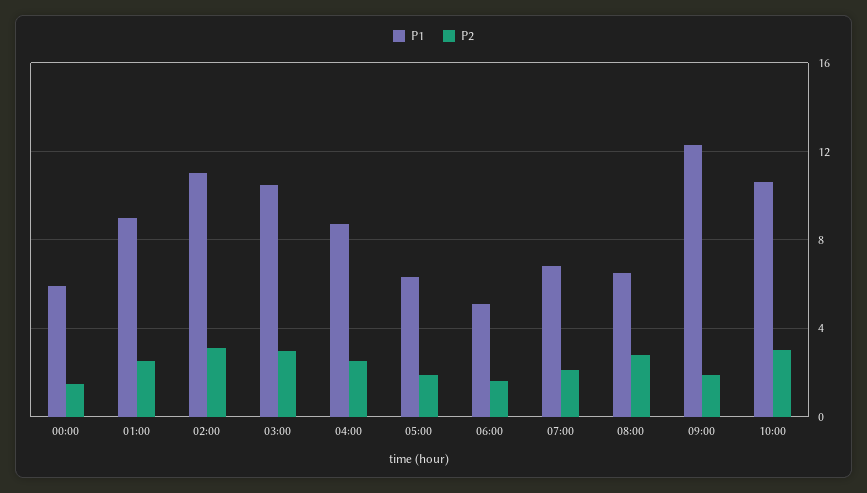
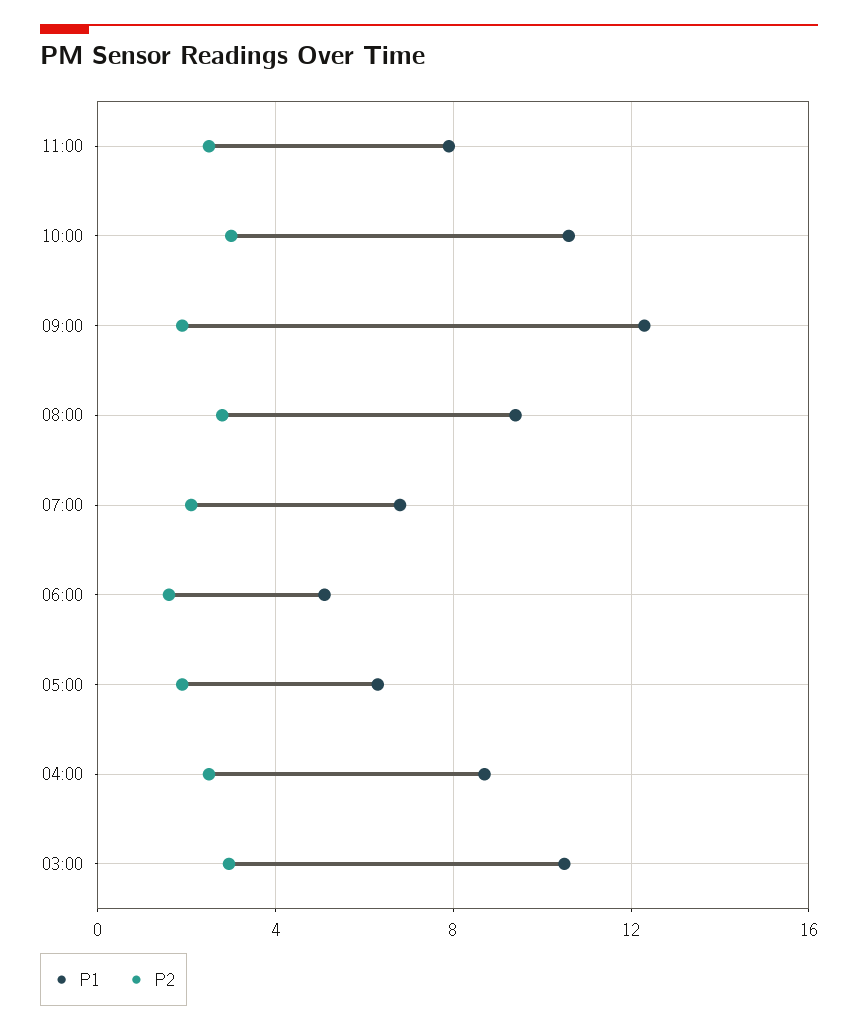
P1, 00:00: 6 -> none
P2, 00:00: 1.5 -> none
P1, 01:00: 9 -> none
P2, 01:00: 2.5 -> none
P1, 02:00: 11 -> none
P2, 02:00: 3 -> none
P1, 08:00: 6.5 -> 9.5
P1, 11:00: none -> 8
P2, 11:00: none -> 2.5

